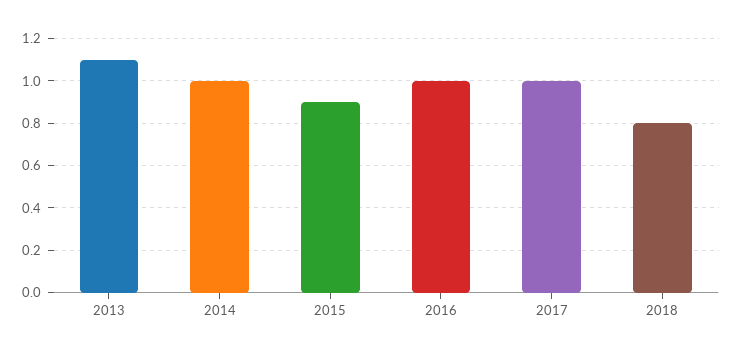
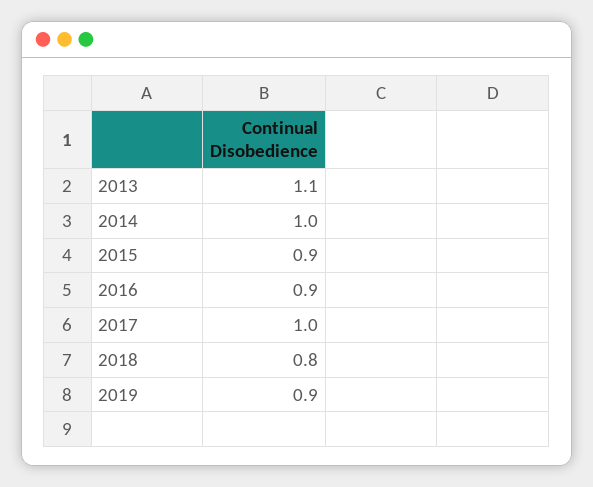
2016: 1 -> 0.9
2019: none -> 0.9

